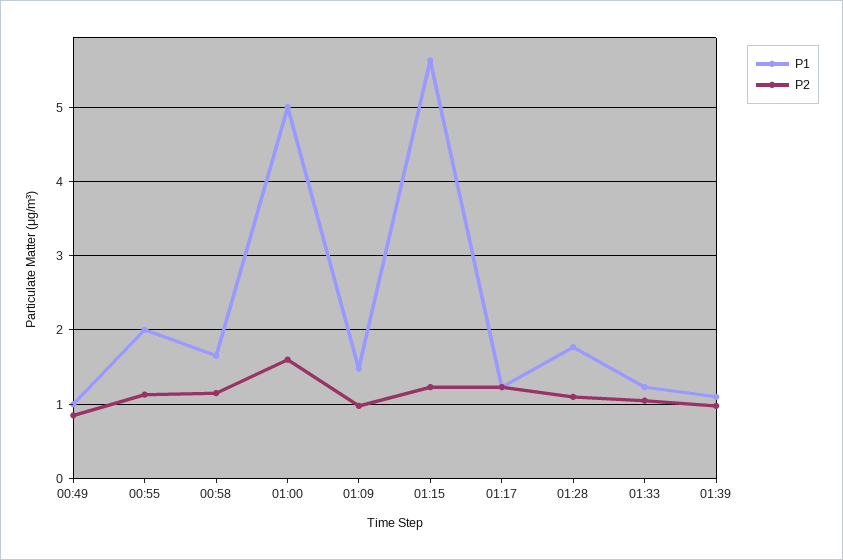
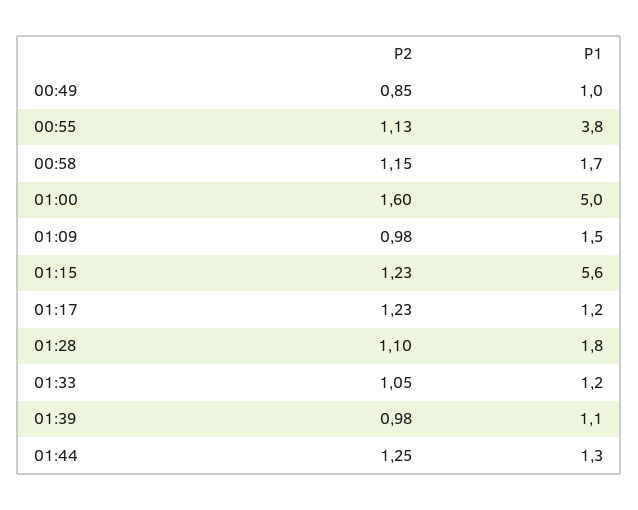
P1, 00:55: 2 -> 3.8
P2, 01:44: none -> 1.25
P1, 01:44: none -> 1.3

